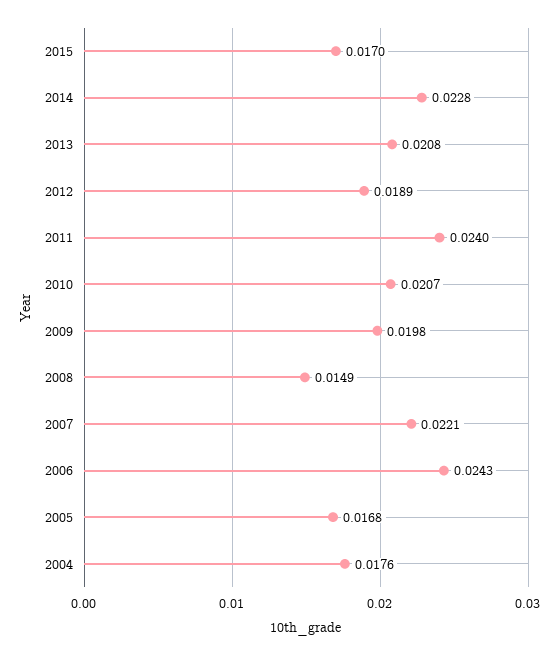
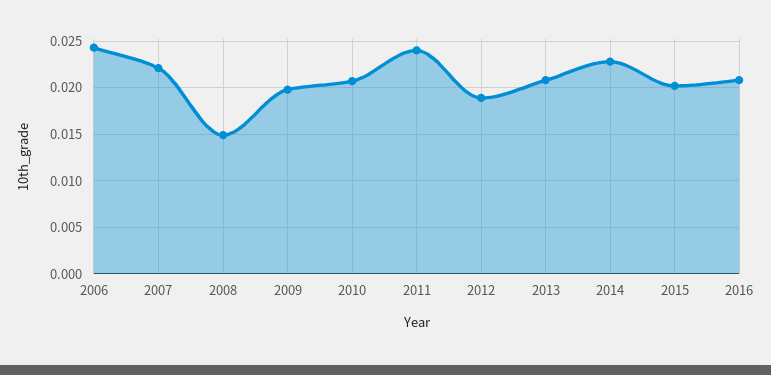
2015: 0.017 -> 0.02
2005: 0.0168 -> none
2004: 0.0176 -> none
2016: none -> 0.021

